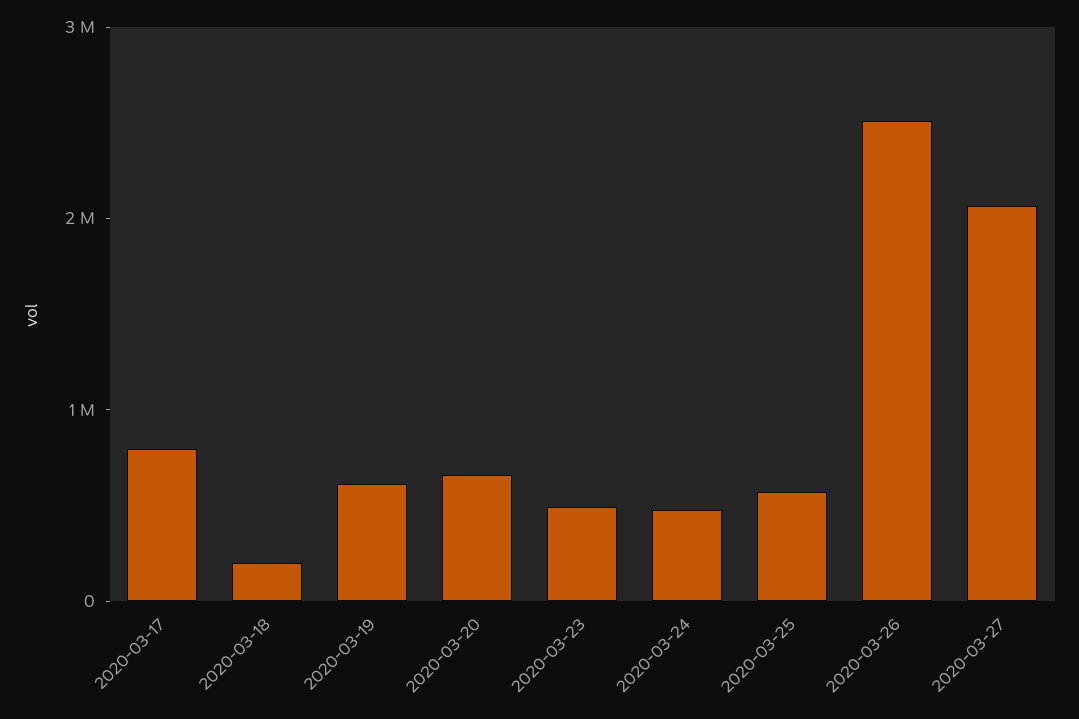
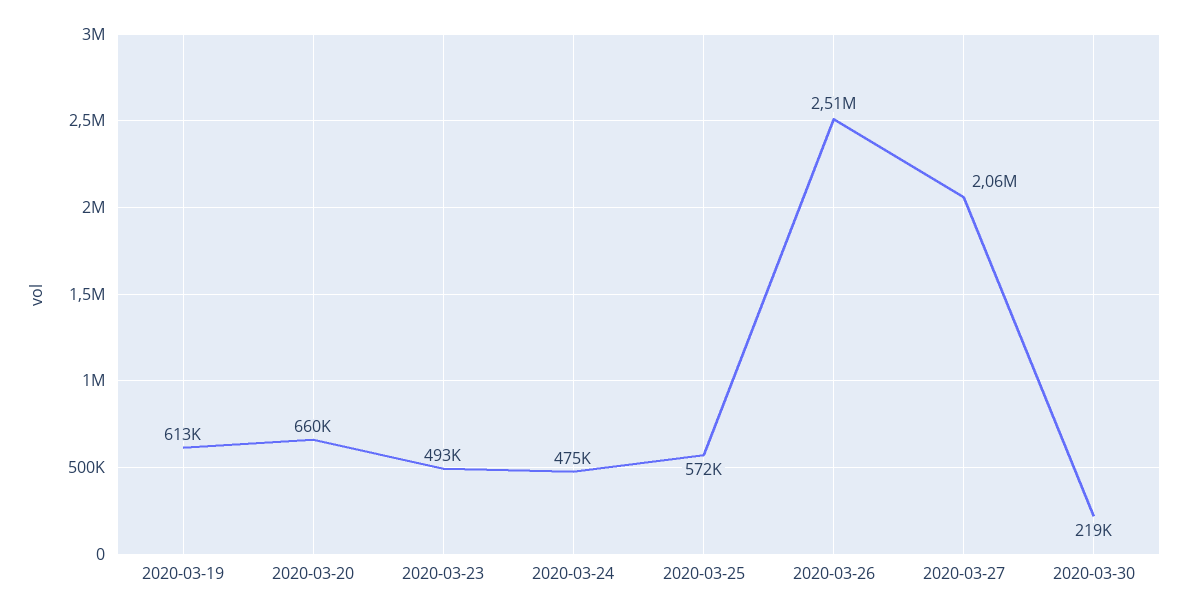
2020-03-17: 800000 -> none
2020-03-18: 200000 -> none
2020-03-30: none -> 219000

